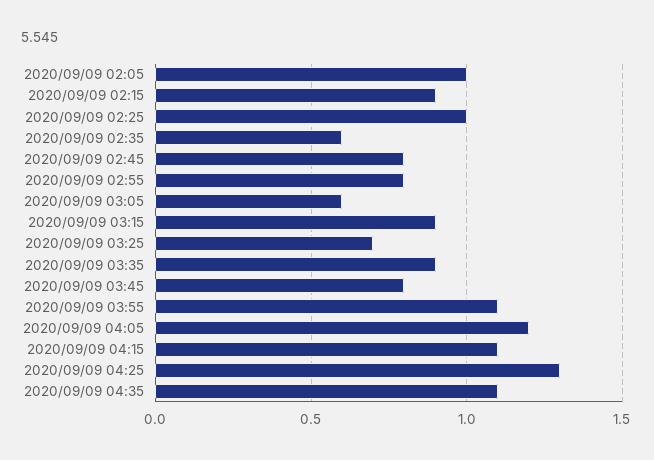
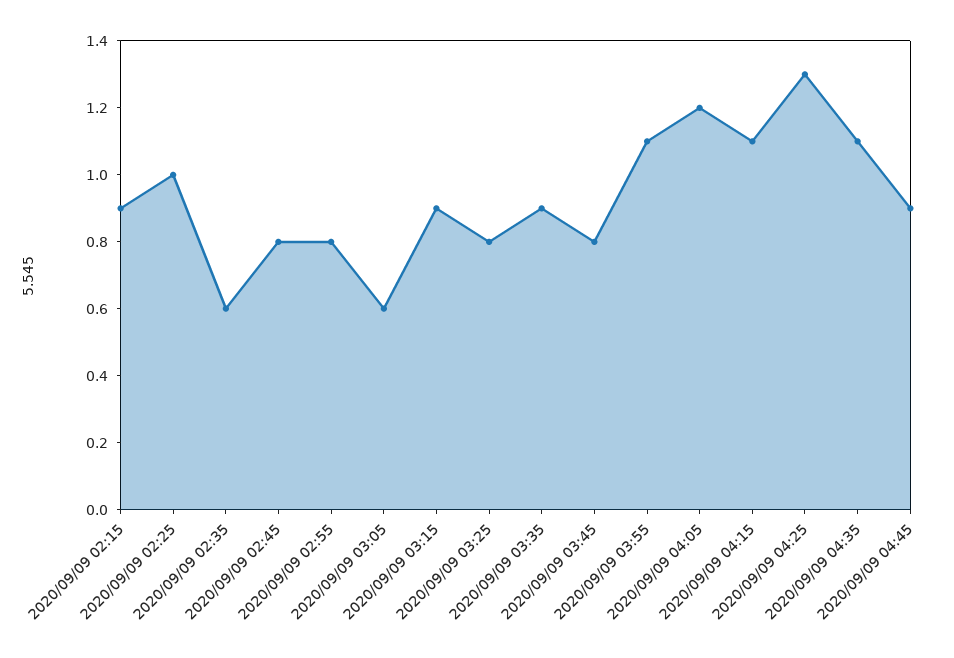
2020/09/09 02:05: 1 -> none
2020/09/09 03:25: 0.7 -> 0.8
2020/09/09 04:45: none -> 0.9

